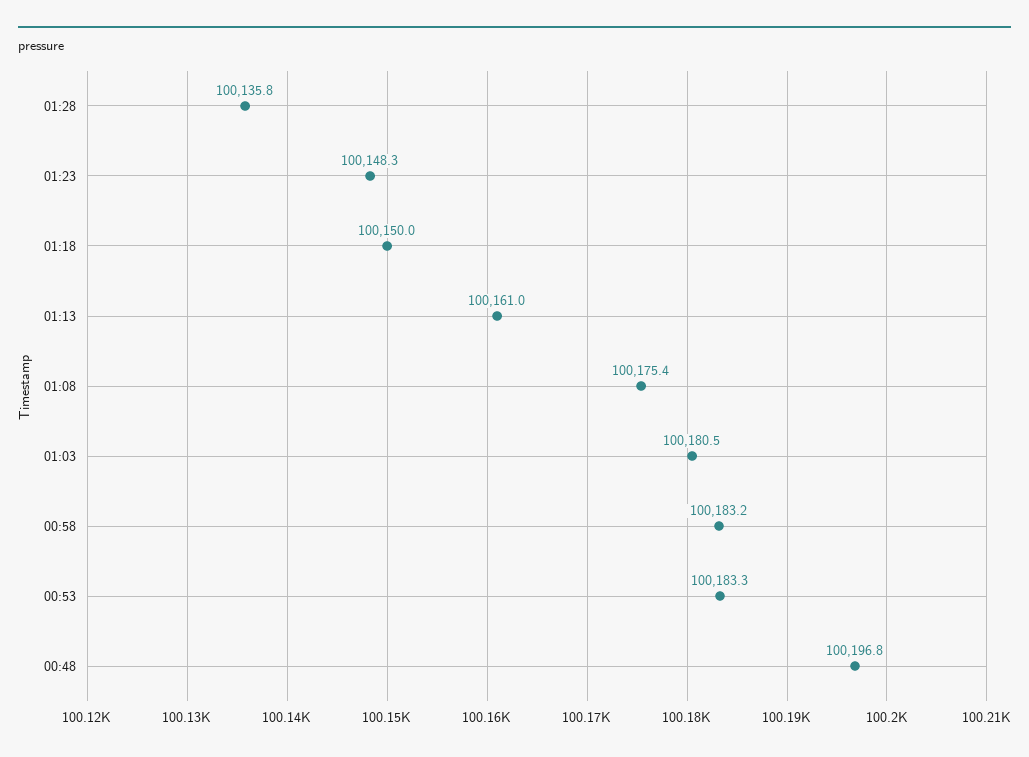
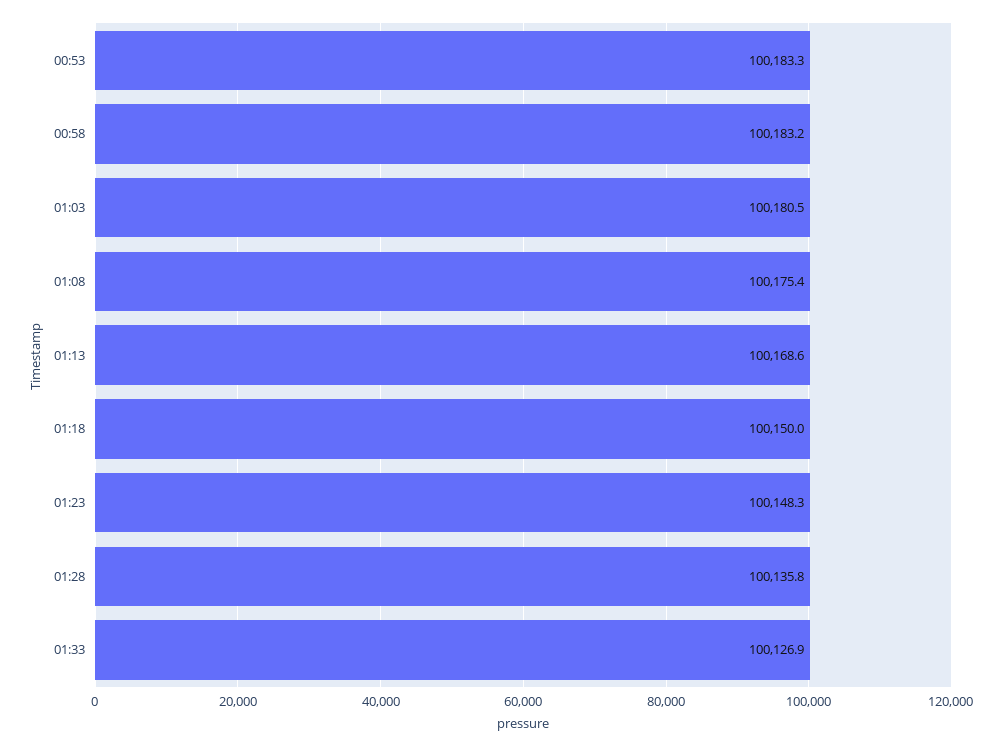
01:13: 100161 -> 100168.6
00:48: 100196.8 -> none
01:33: none -> 100126.9

